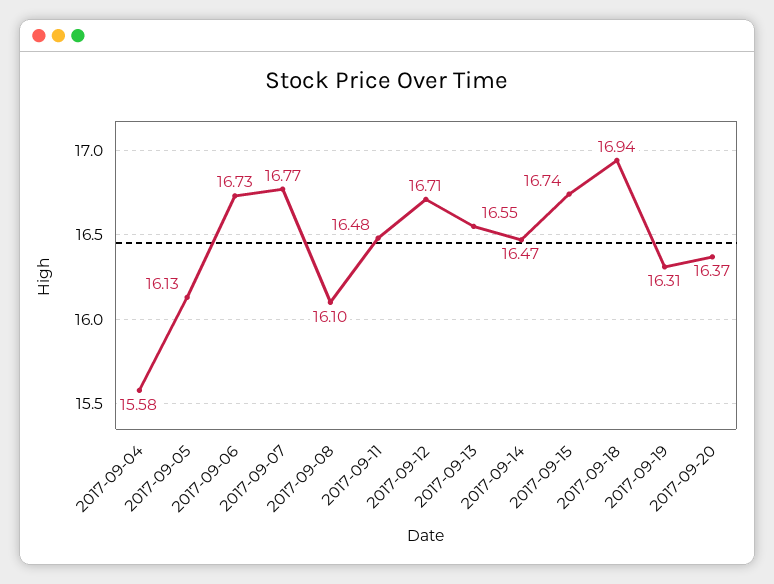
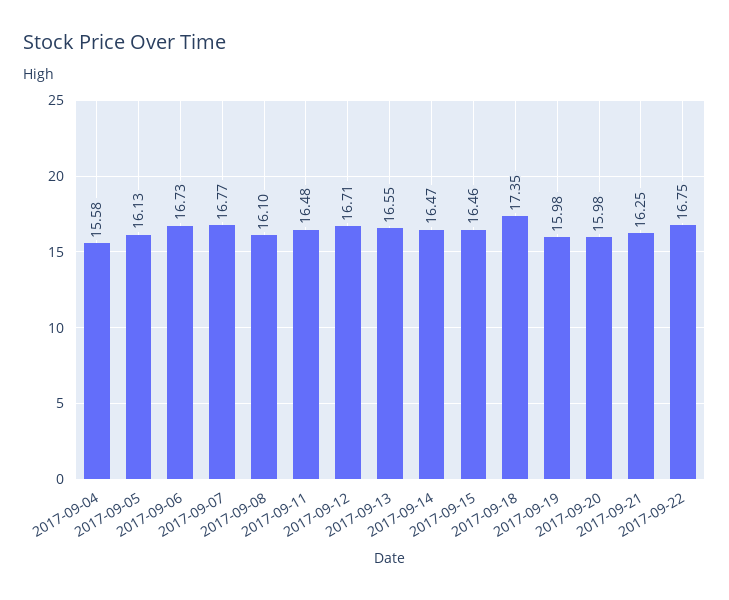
2017-09-15: 16.74 -> 16.46
2017-09-18: 16.94 -> 17.35
2017-09-19: 16.31 -> 15.98
2017-09-20: 16.37 -> 15.98
2017-09-21: none -> 16.25
2017-09-22: none -> 16.75

